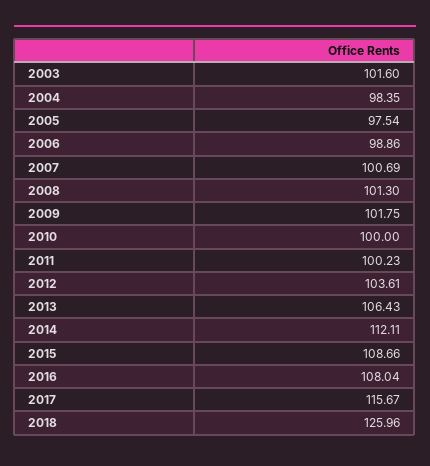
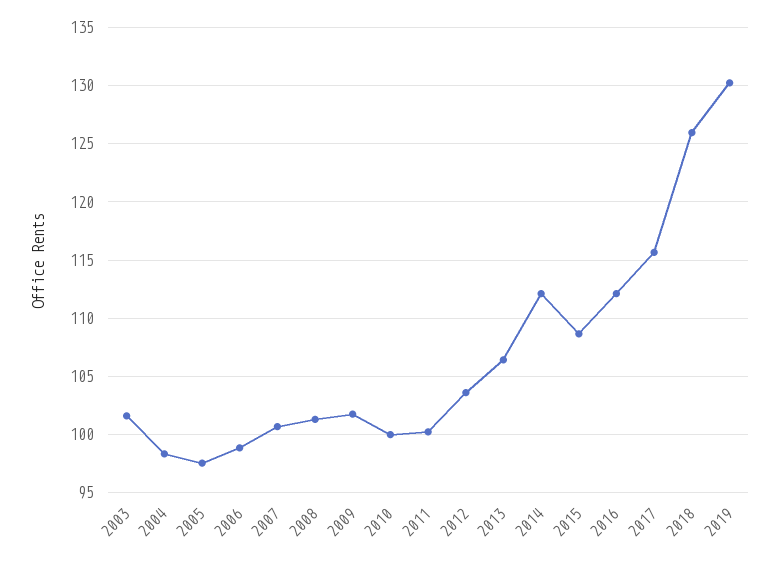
2016: 108.04 -> 112
2019: none -> 130

